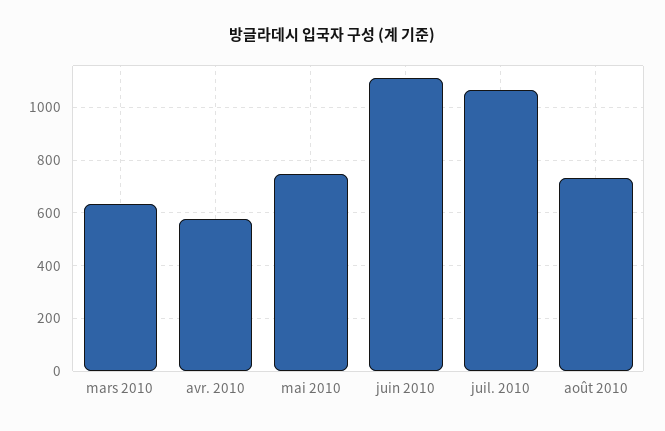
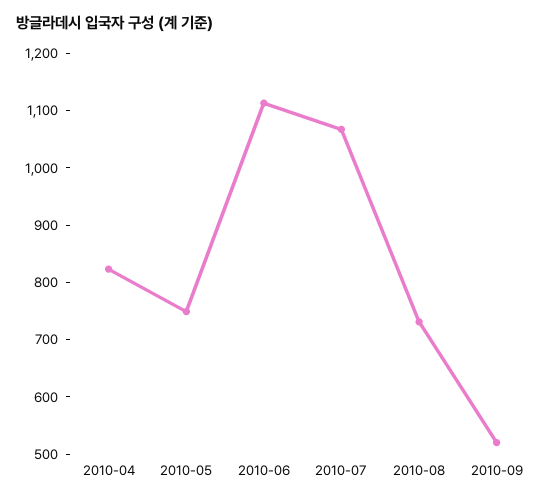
mars 2010: 625 -> none
avr. 2010: 575 -> 820
2010-09: none -> 520

